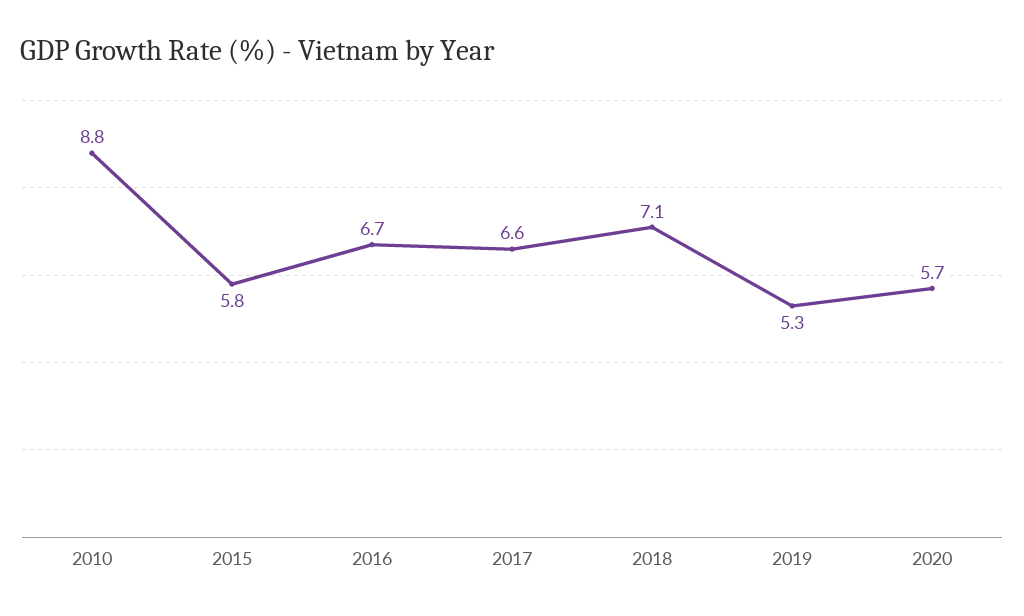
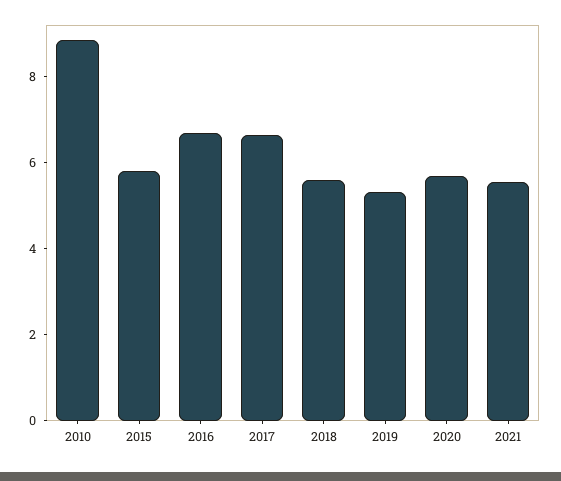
2018: 7.1 -> 5.5
2021: none -> 5.5

